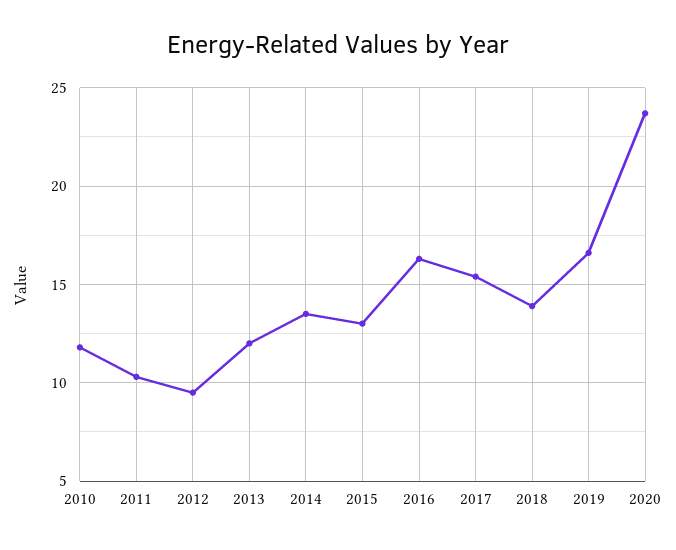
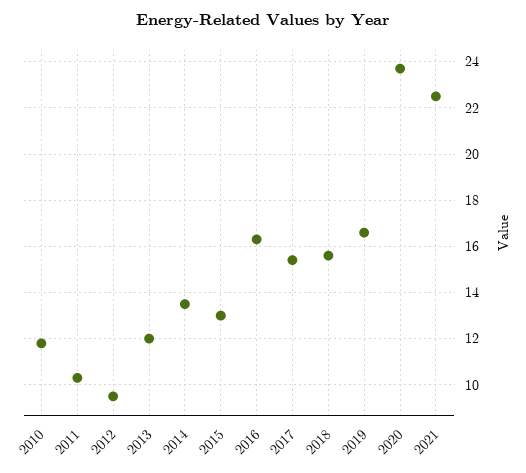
2018: 14 -> 15.5
2021: none -> 22.5

